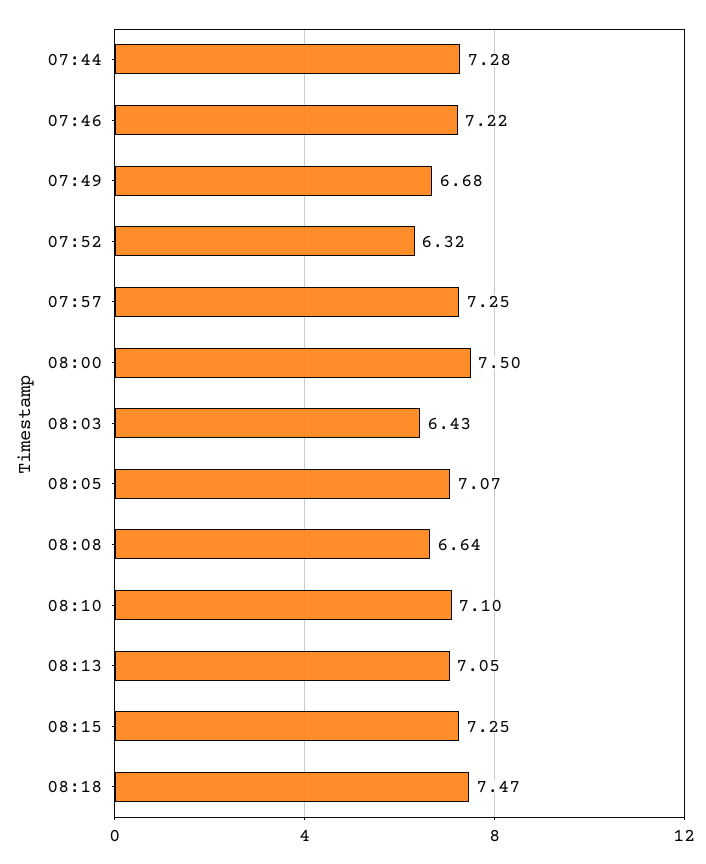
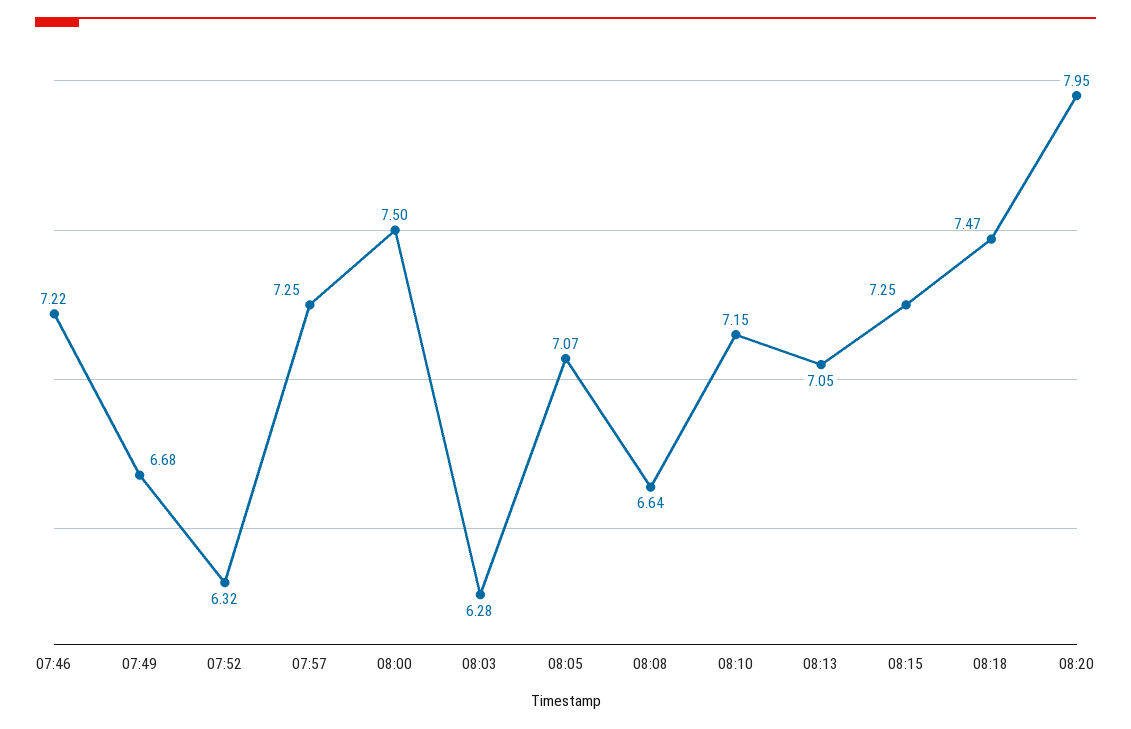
07:44: 7.28 -> none
08:03: 6.43 -> 6.28
08:10: 7.1 -> 7.15
08:20: none -> 7.95

